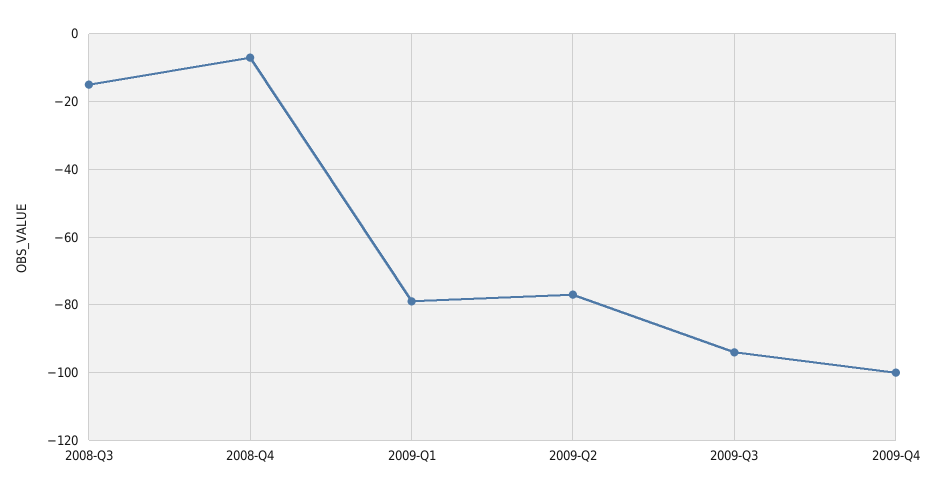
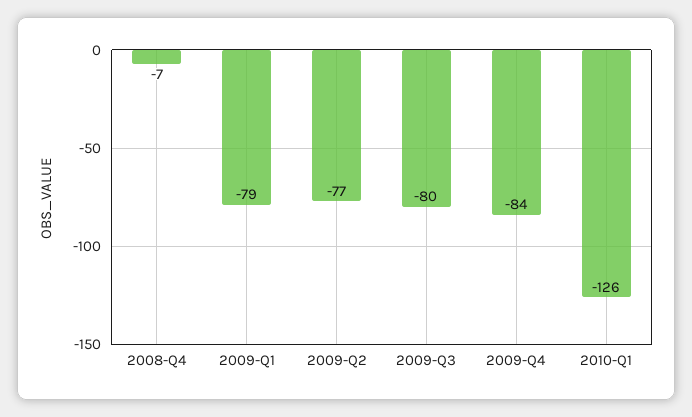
2008-Q3: -15 -> none
2009-Q3: -95 -> -80
2009-Q4: -100 -> -84
2010-Q1: none -> -126

